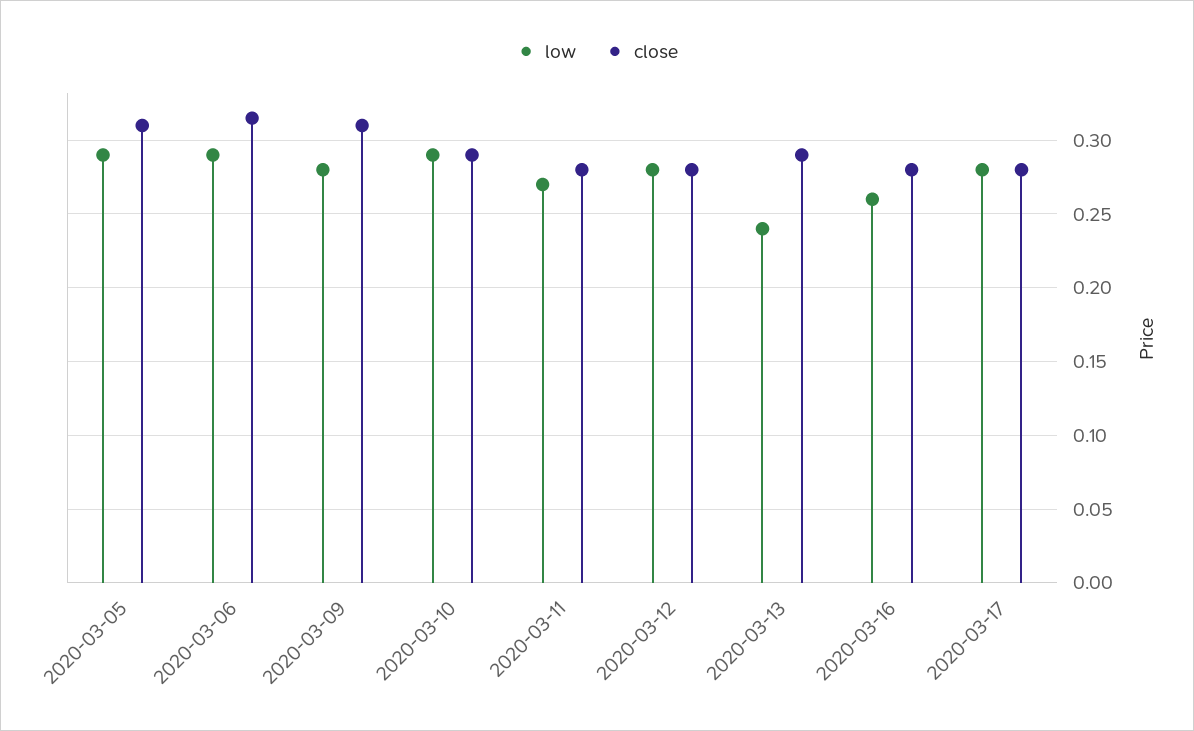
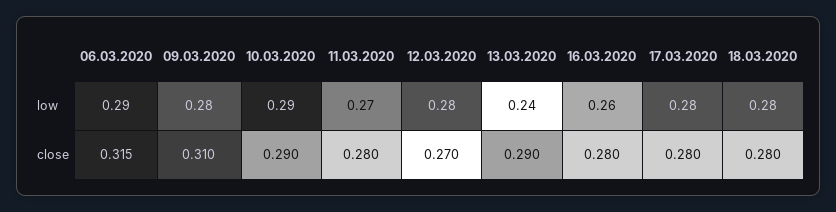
low, 2020-03-05: 0.29 -> none
close, 2020-03-05: 0.31 -> none
close, 2020-03-12: 0.28 -> 0.27
low, 18.03.2020: none -> 0.28
close, 18.03.2020: none -> 0.28

